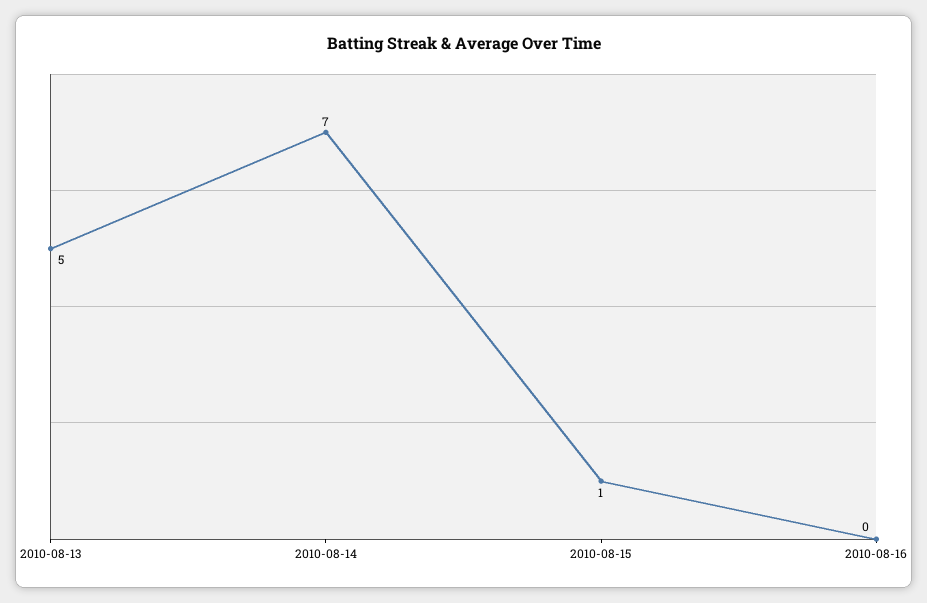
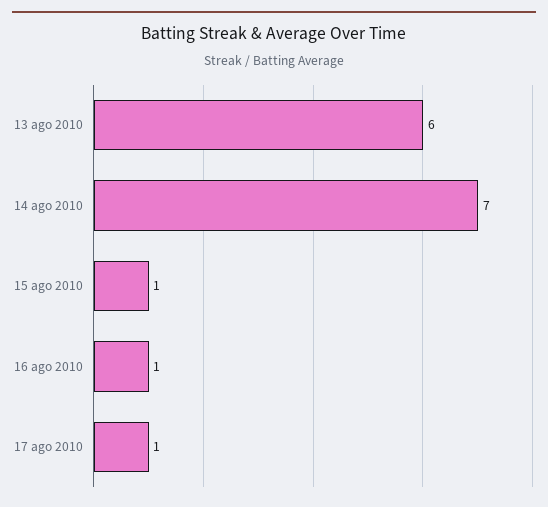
2010-08-13: 5 -> 6
2010-08-16: 0 -> 1
17 ago 2010: none -> 1

